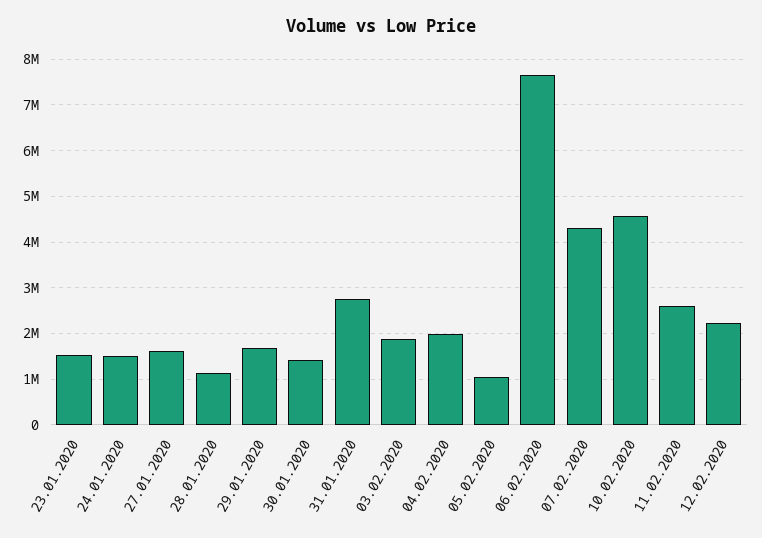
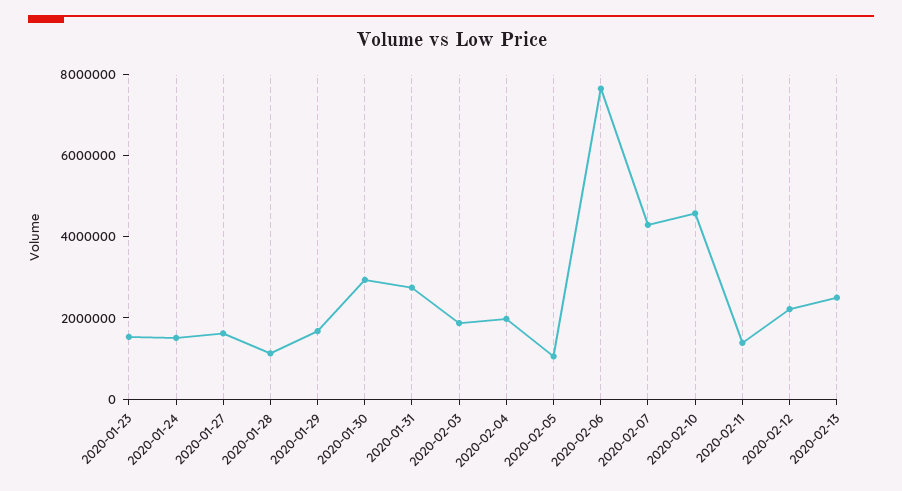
30.01.2020: 1400000 -> 3000000
11.02.2020: 2600000 -> 1500000
2020-02-13: none -> 2500000

